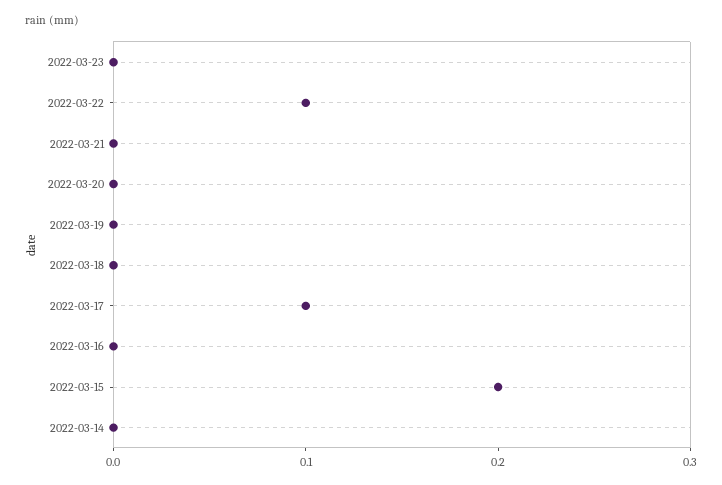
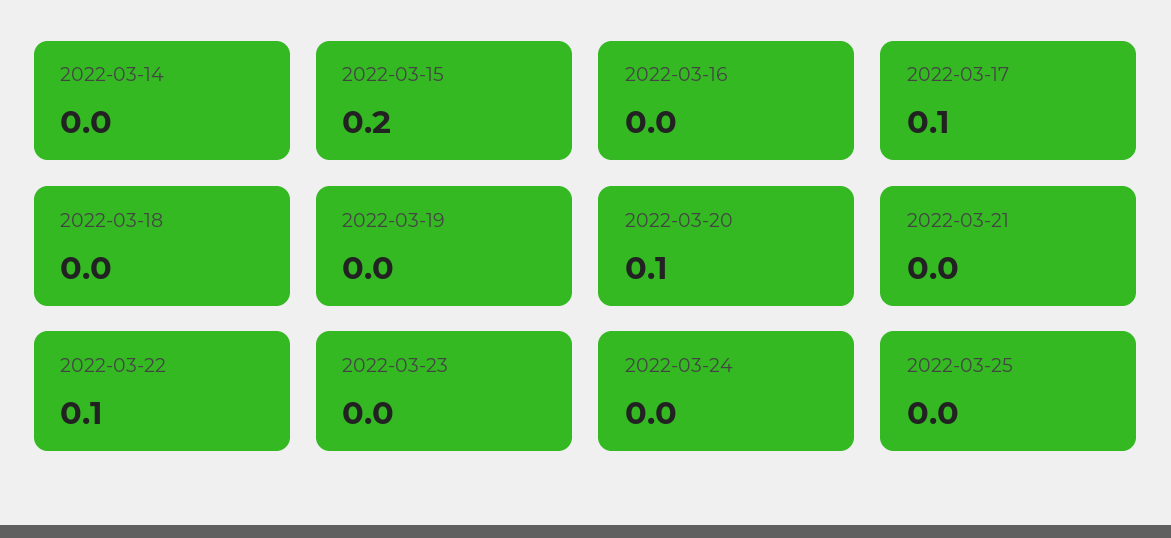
2022-03-20: 0 -> 0.1
2022-03-24: none -> 0
2022-03-25: none -> 0

